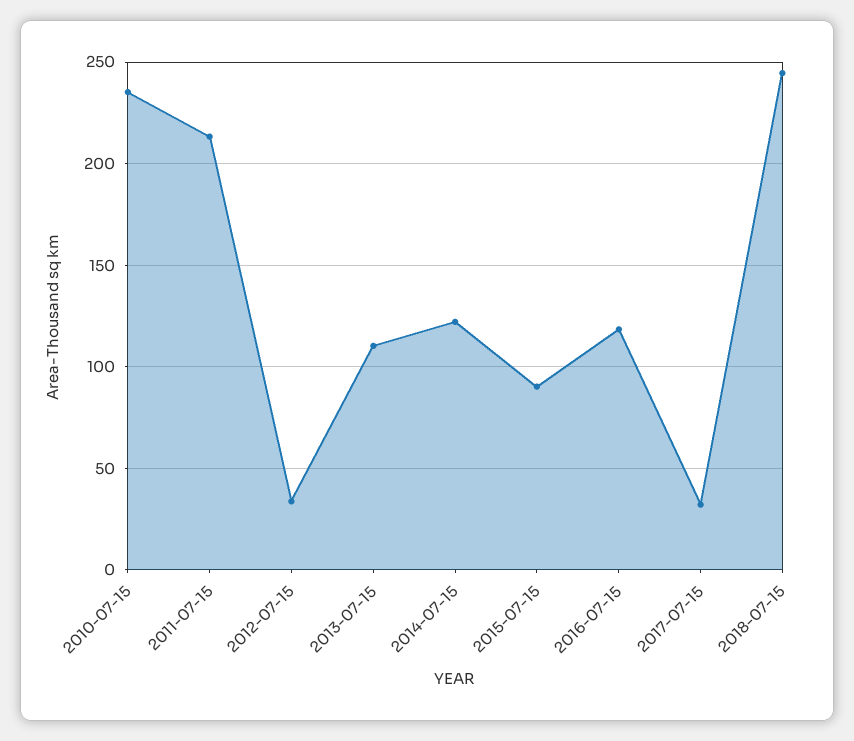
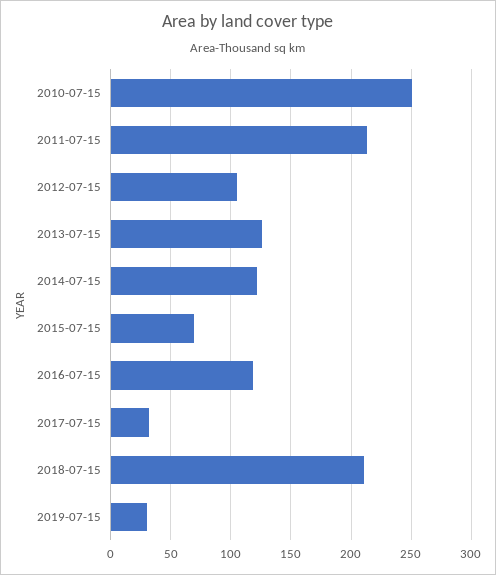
2010-07-15: 235 -> 250
2012-07-15: 35 -> 105
2013-07-15: 110 -> 125
2015-07-15: 90 -> 70
2018-07-15: 245 -> 210
2019-07-15: none -> 30

